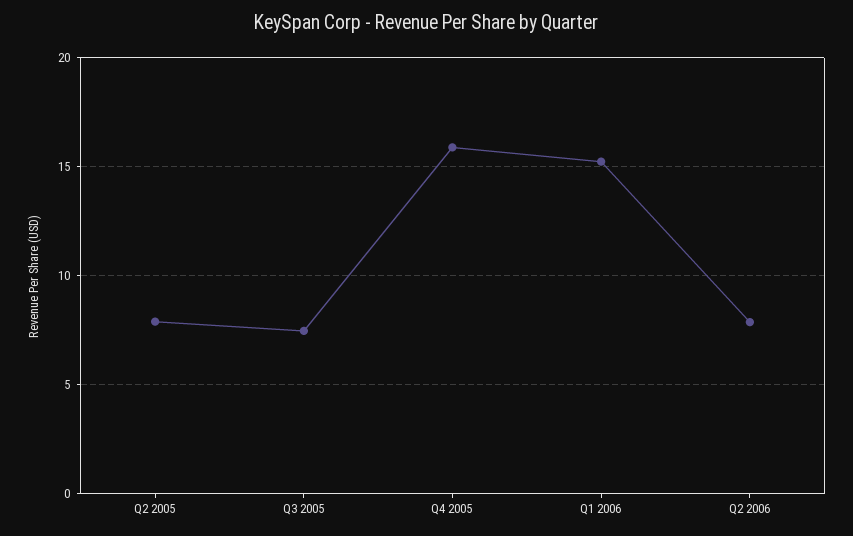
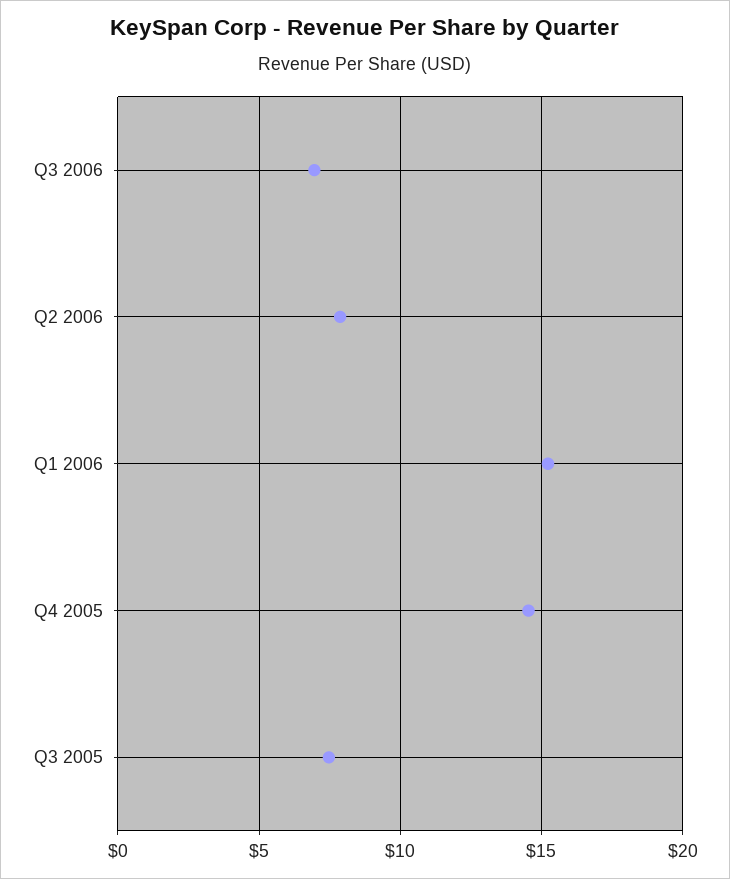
Q2 2005: 8 -> none
Q4 2005: 16 -> 14.5
Q3 2006: none -> 7

